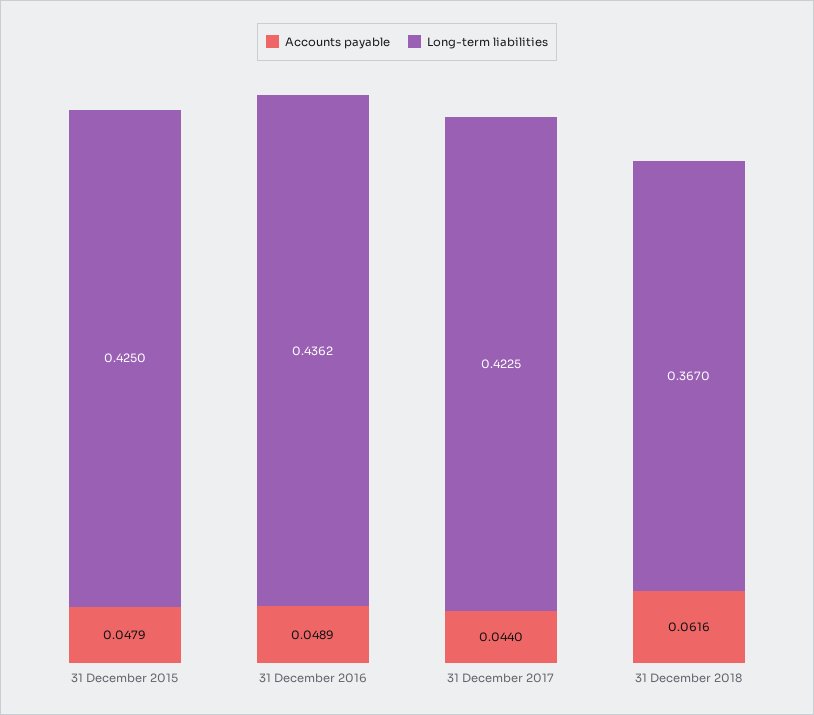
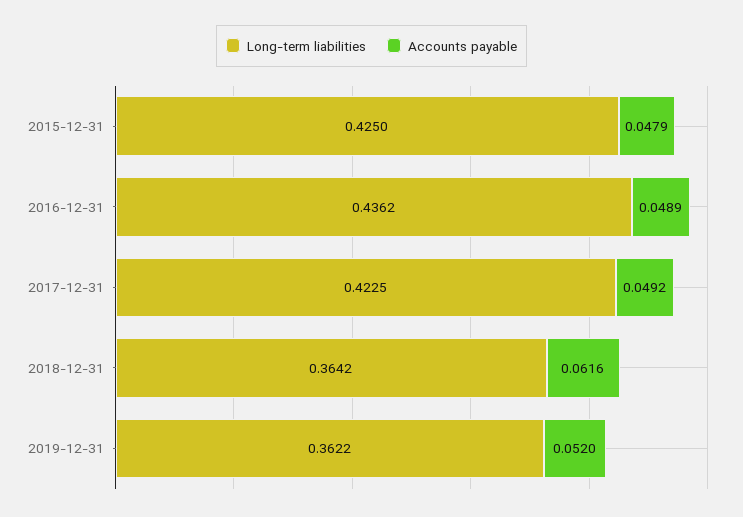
Accounts payable, 31 December 2017: 0.044 -> 0.0492
Long-term liabilities, 31 December 2018: 0.367 -> 0.3642
Long-term liabilities, 2019-12-31: none -> 0.3622
Accounts payable, 2019-12-31: none -> 0.052

